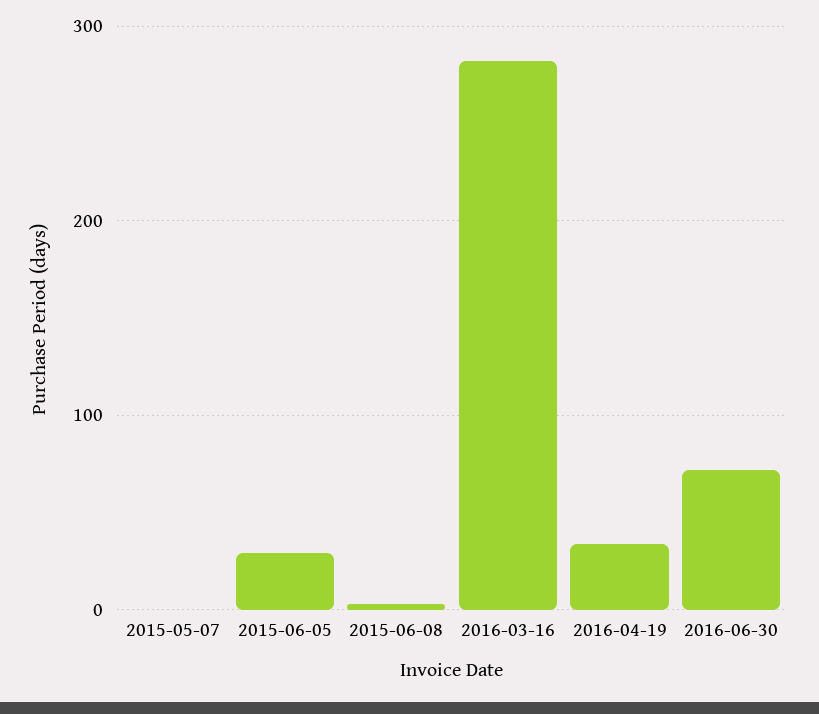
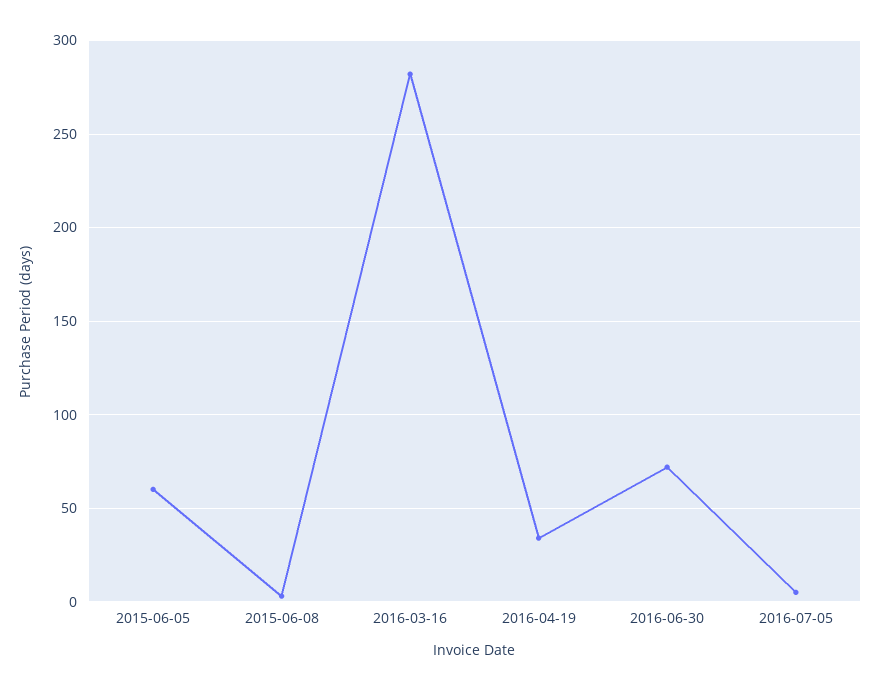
2015-05-07: 0 -> none
2015-06-05: 30 -> 60
2016-07-05: none -> 5

